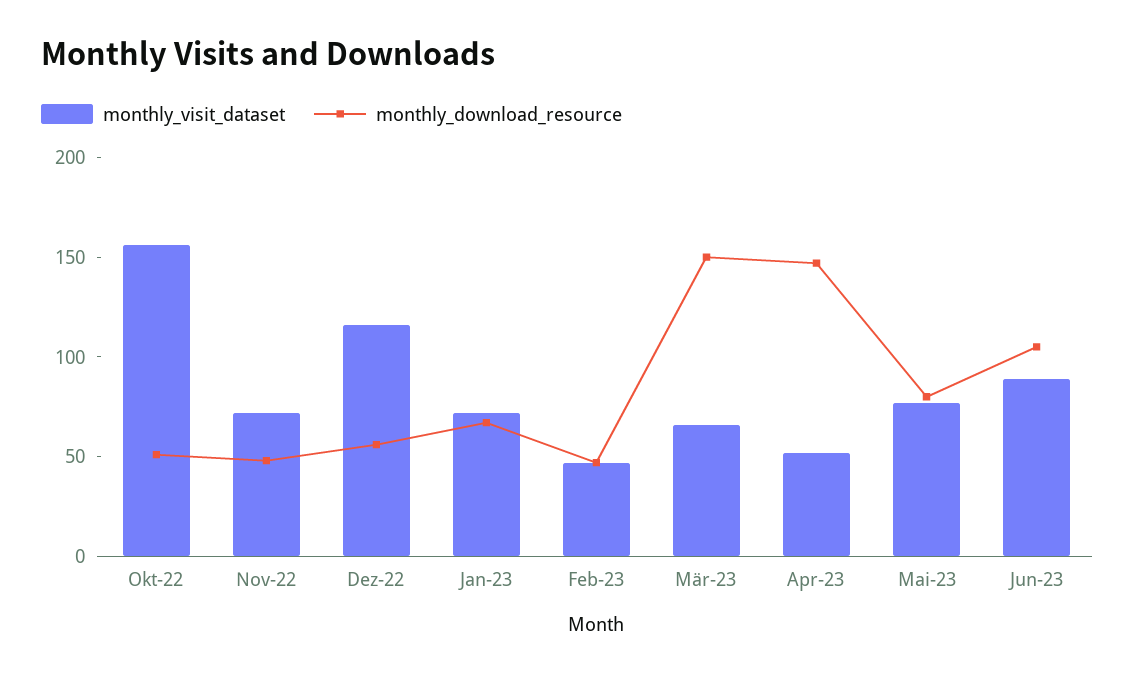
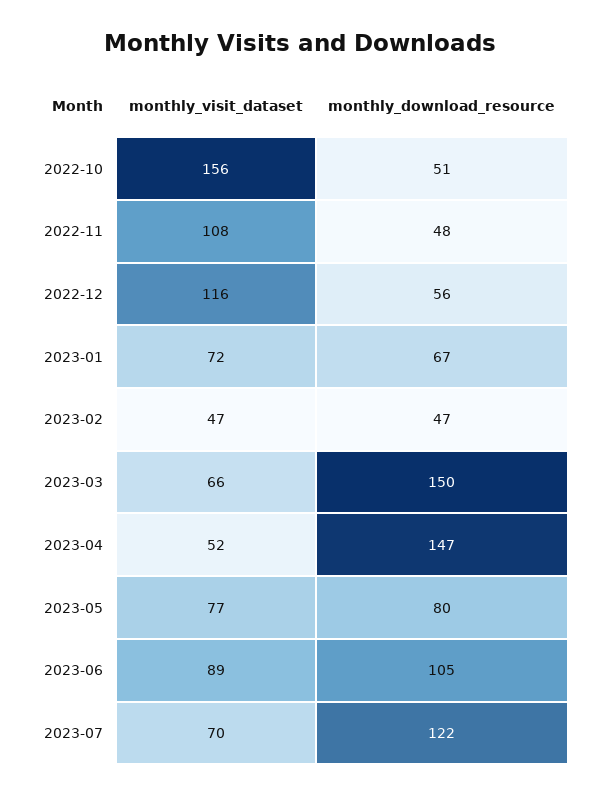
monthly_visit_dataset, Nov-22: 70 -> 108
monthly_visit_dataset, 2023-07: none -> 70
monthly_download_resource, 2023-07: none -> 122

